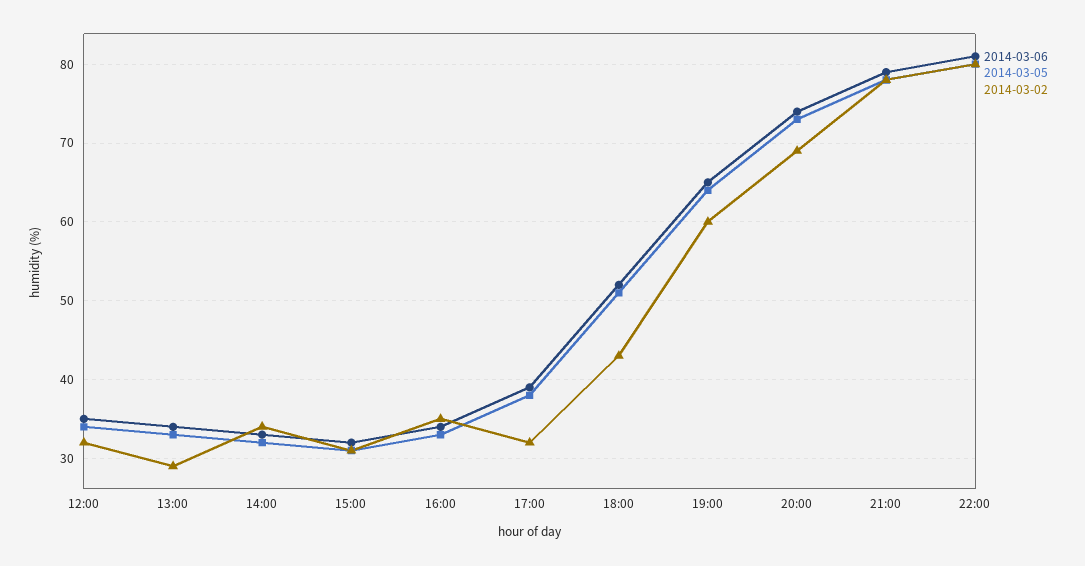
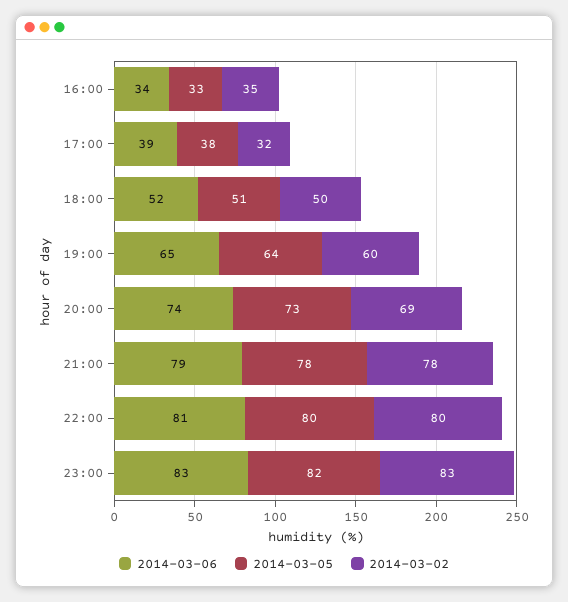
2014-03-06, 12:00: 35 -> none
2014-03-05, 12:00: 34 -> none
2014-03-02, 12:00: 32 -> none
2014-03-06, 13:00: 34 -> none
2014-03-05, 13:00: 33 -> none
2014-03-02, 13:00: 29 -> none
2014-03-06, 14:00: 33 -> none
2014-03-05, 14:00: 32 -> none
2014-03-02, 14:00: 34 -> none
2014-03-06, 15:00: 32 -> none
2014-03-05, 15:00: 31 -> none
2014-03-02, 15:00: 31 -> none
2014-03-02, 18:00: 43 -> 50
2014-03-06, 23:00: none -> 83
2014-03-05, 23:00: none -> 82
2014-03-02, 23:00: none -> 83

